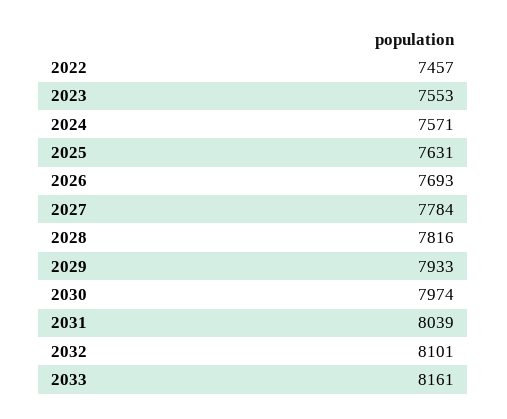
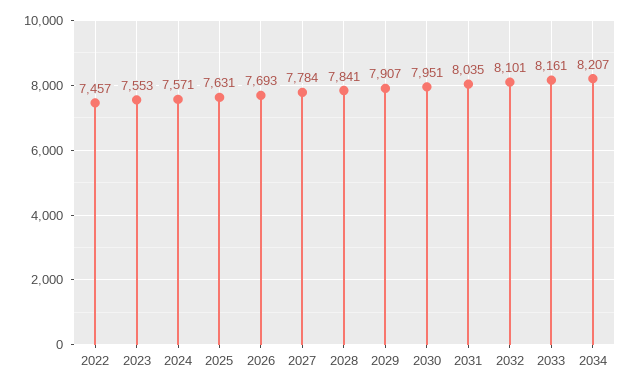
2028: 7816 -> 7841
2029: 7933 -> 7907
2030: 7974 -> 7951
2031: 8039 -> 8035
2034: none -> 8207

